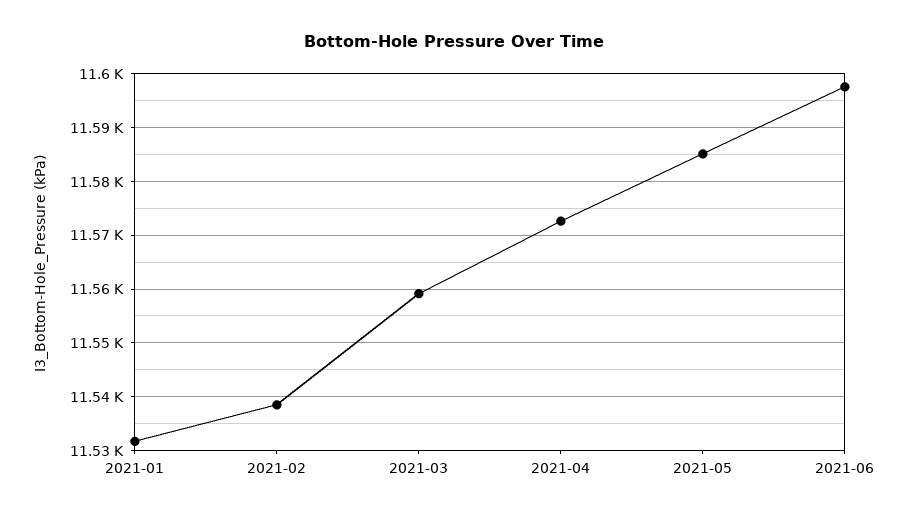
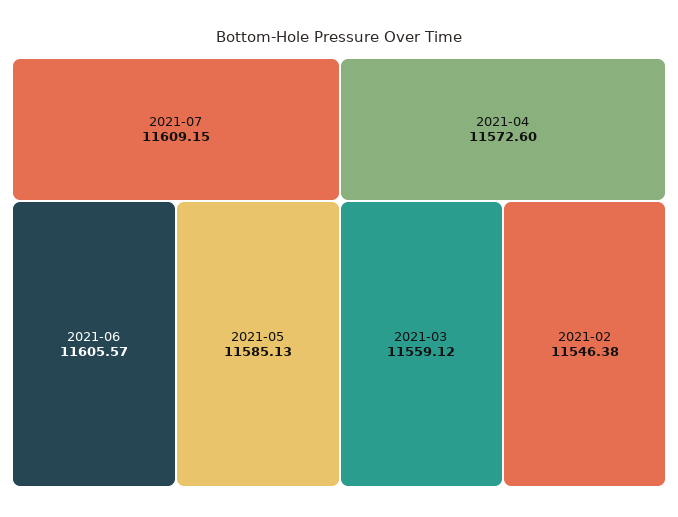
2021-01: 11532 -> none
2021-02: 11538 -> 11546.38
2021-06: 11598 -> 11605.57
2021-07: none -> 11609.15

